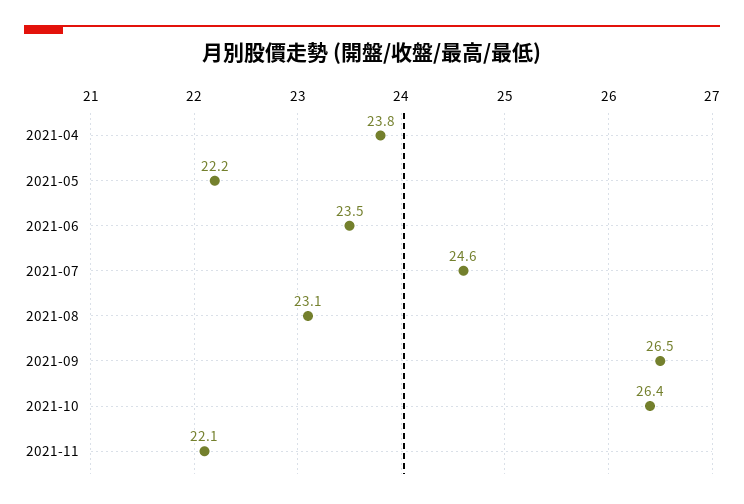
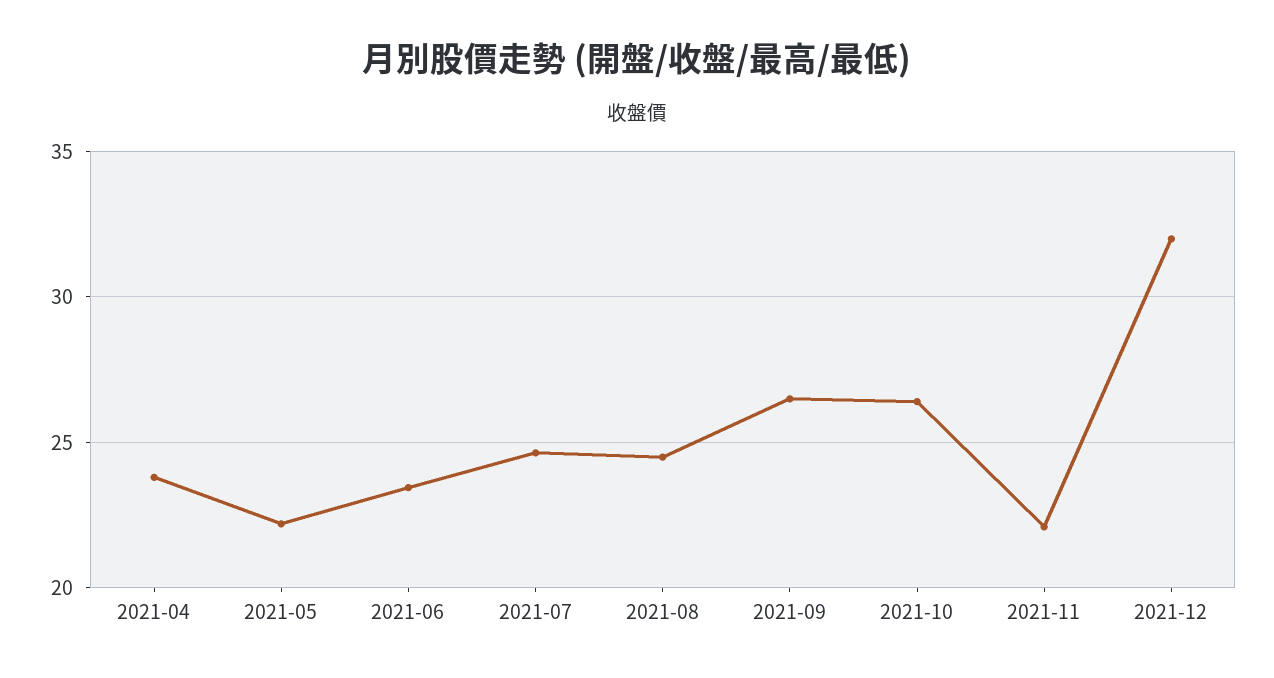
2021-08: 23.1 -> 24.5
2021-12: none -> 32

